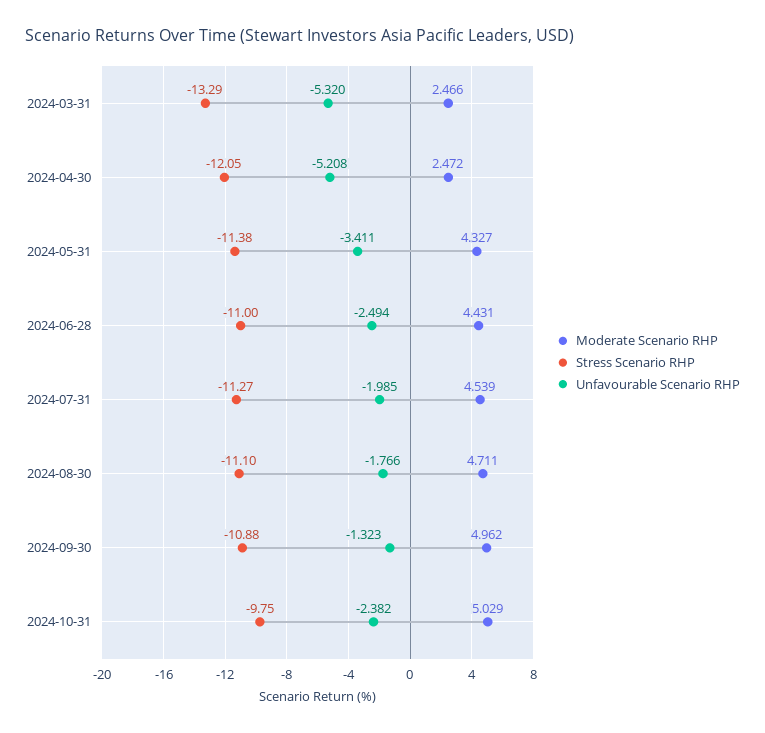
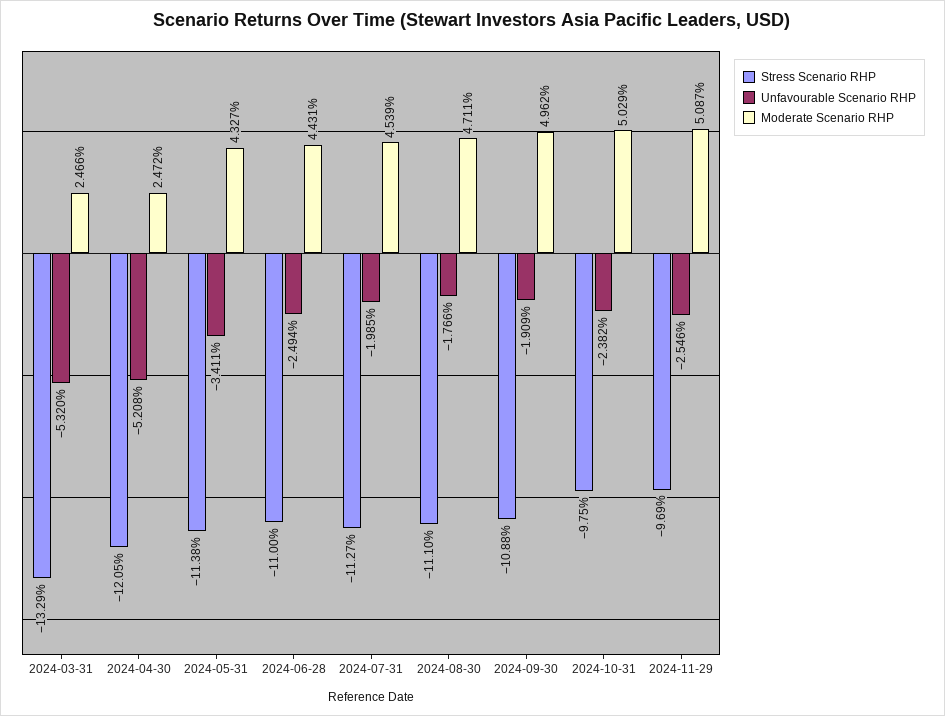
Unfavourable Scenario RHP, 2024-09-30: -1.323 -> -1.909
Stress Scenario RHP, 2024-11-29: none -> -9.69
Unfavourable Scenario RHP, 2024-11-29: none -> -2.546
Moderate Scenario RHP, 2024-11-29: none -> 5.087

